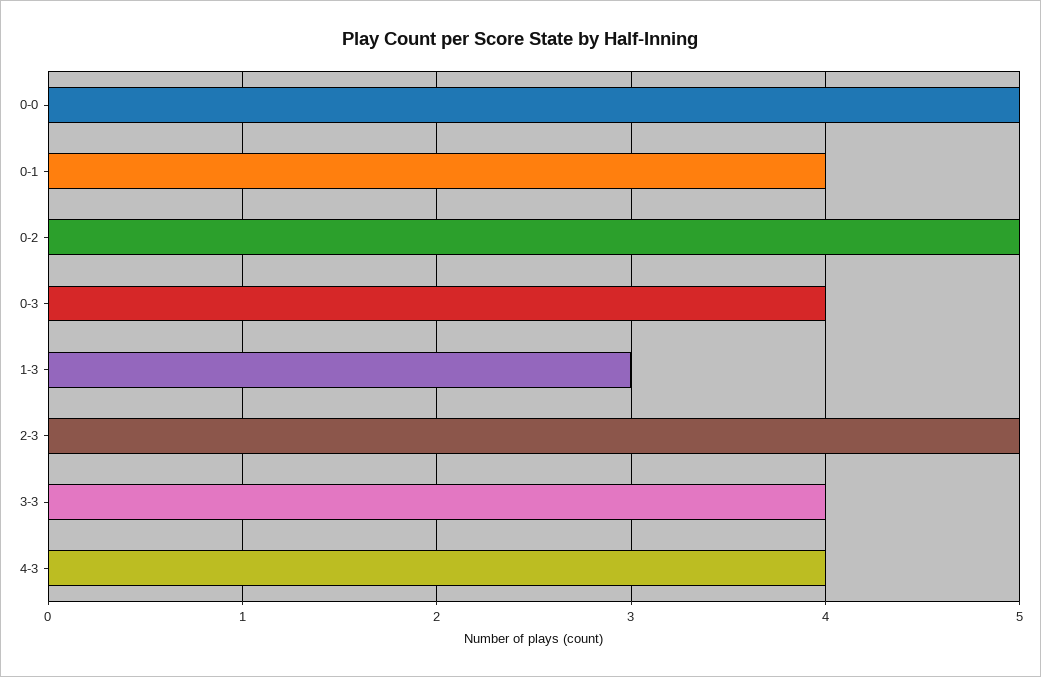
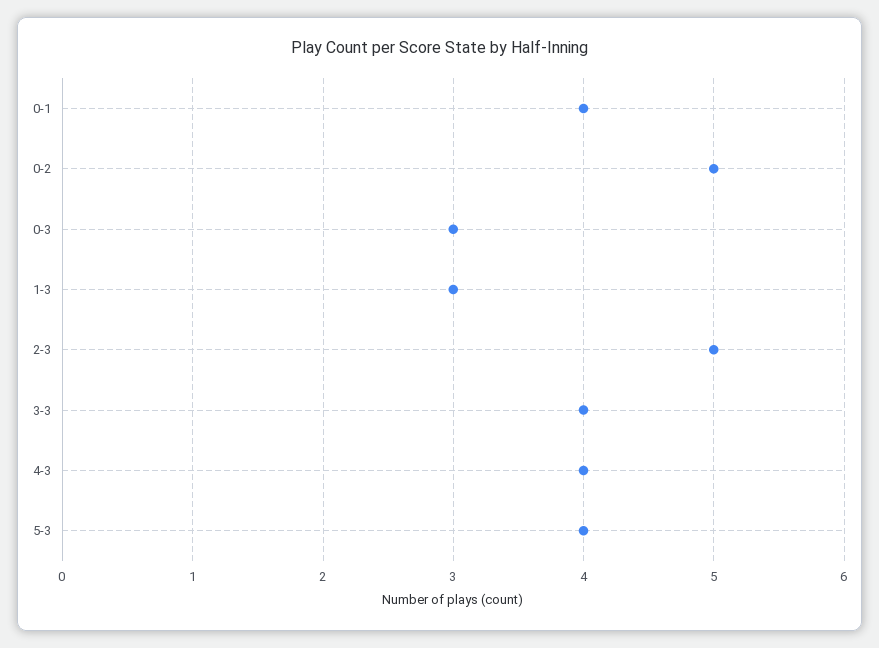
0-0: 5 -> none
0-3: 4 -> 3
5-3: none -> 4

